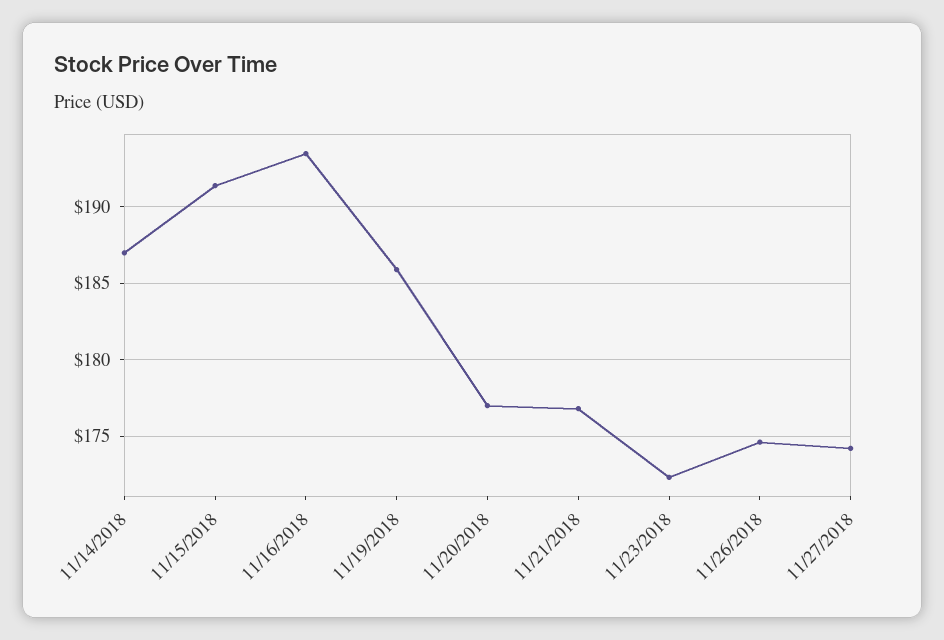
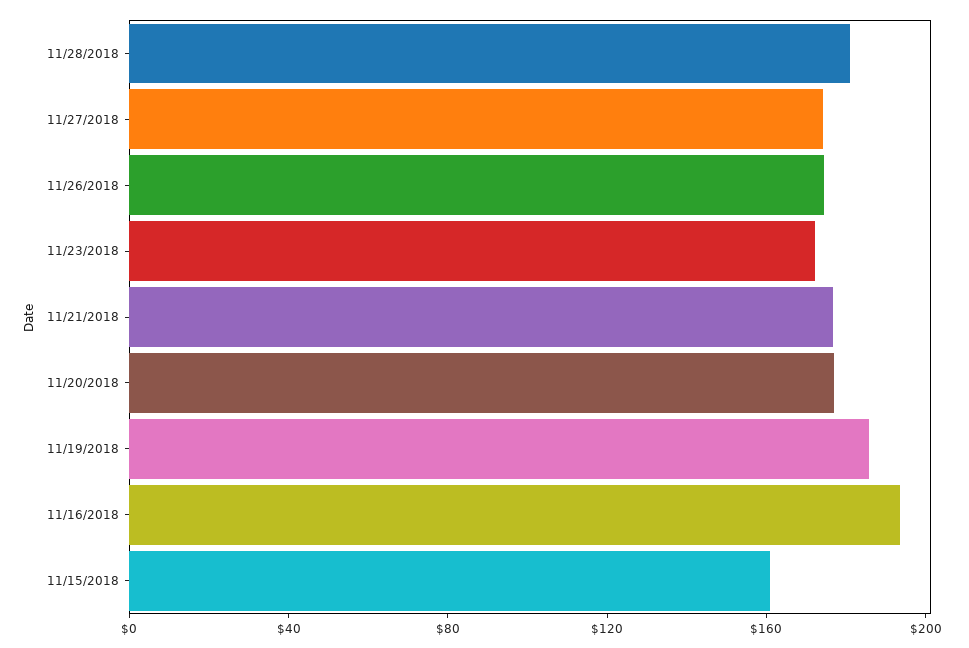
11/14/2018: 187 -> none
11/15/2018: 191.5 -> 160
11/28/2018: none -> 180

